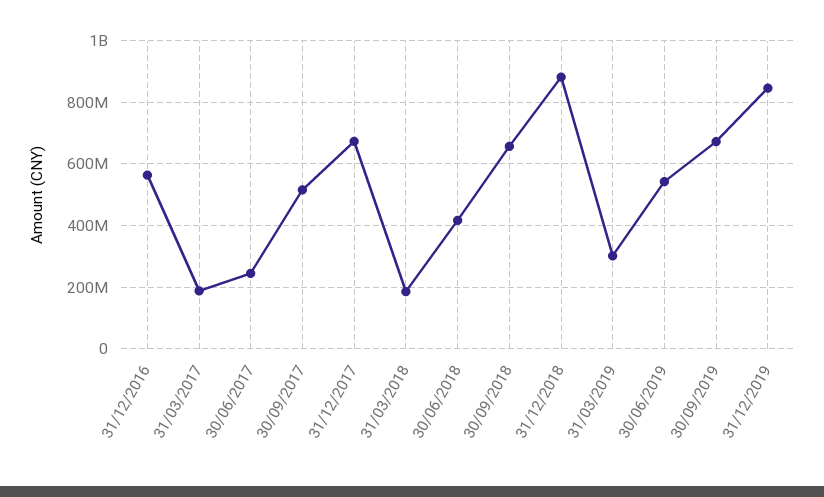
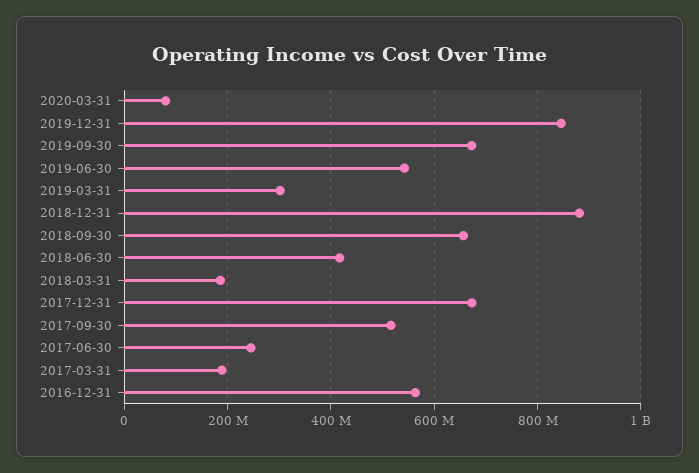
2020-03-31: none -> 80000000

